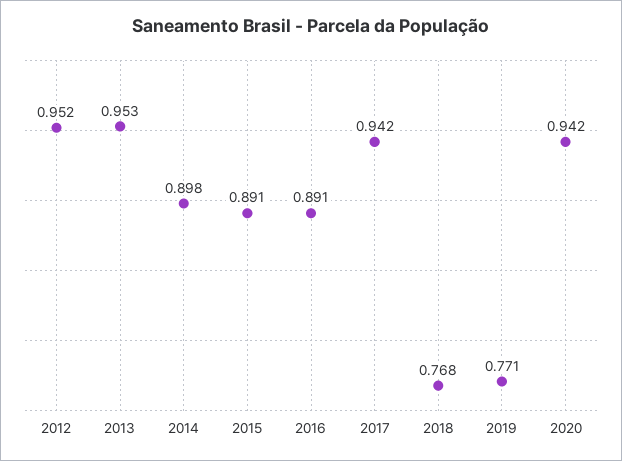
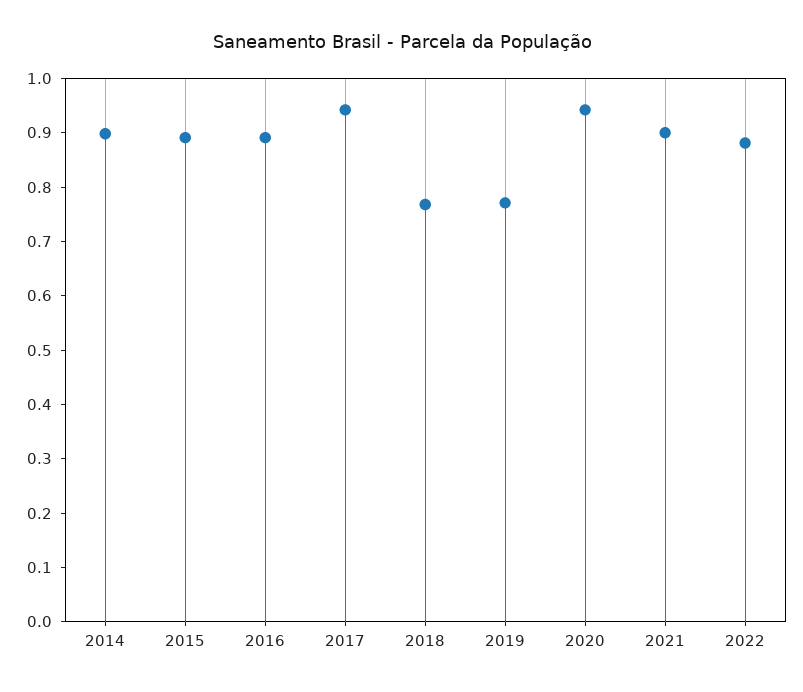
2012: 0.952 -> none
2013: 0.953 -> none
2021: none -> 0.9
2022: none -> 0.88

